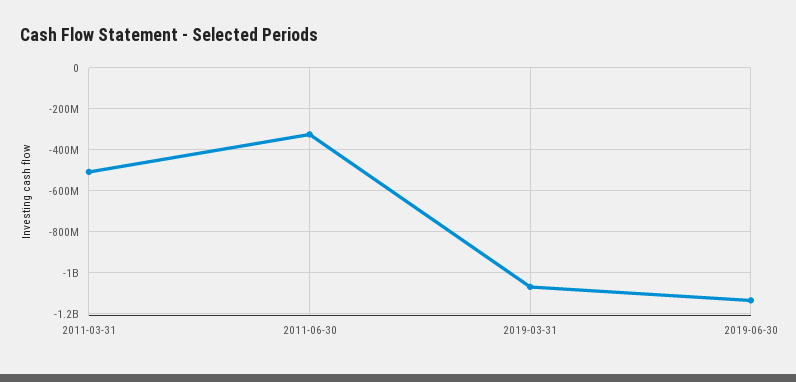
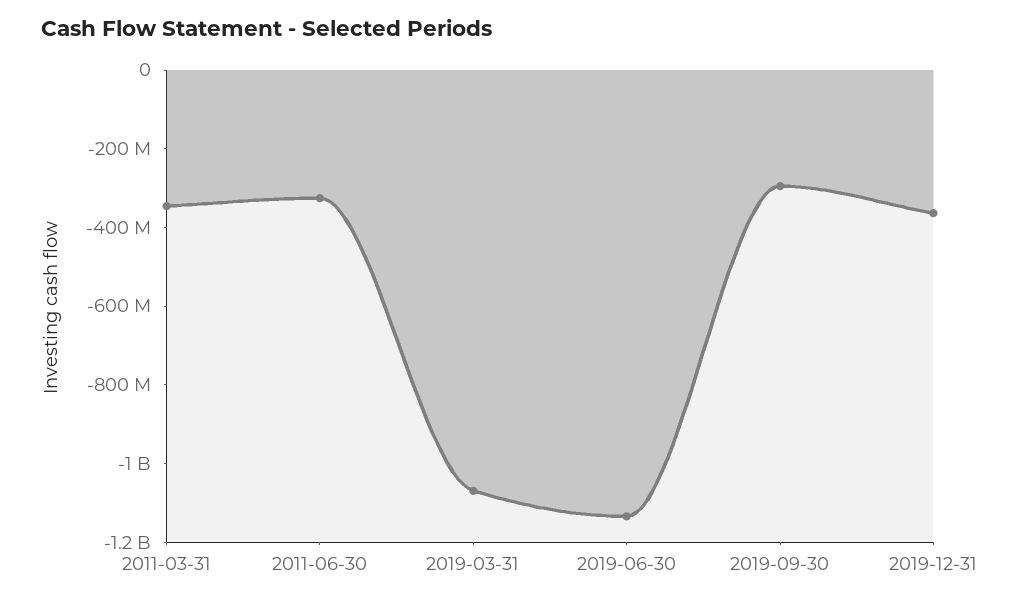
2011-03-31: -500000000 -> -350000000
2019-09-30: none -> -300000000
2019-12-31: none -> -350000000

